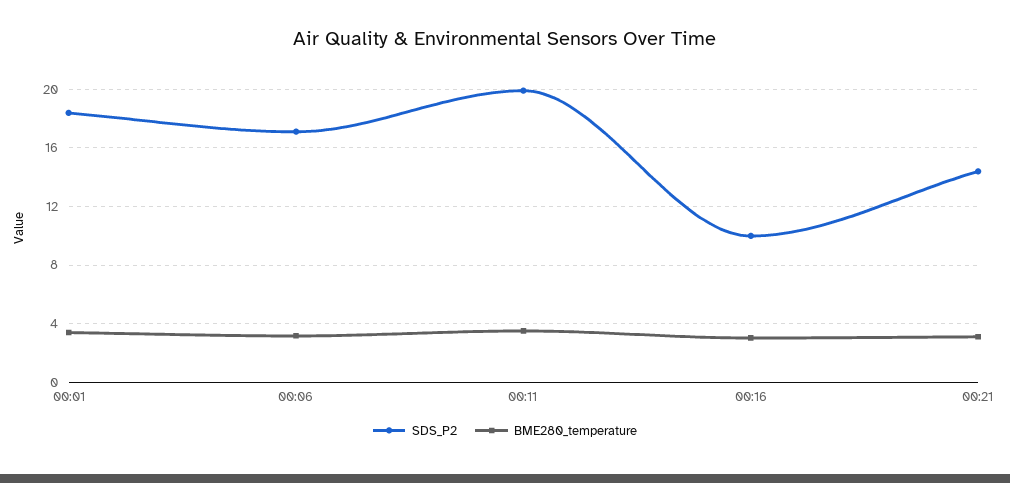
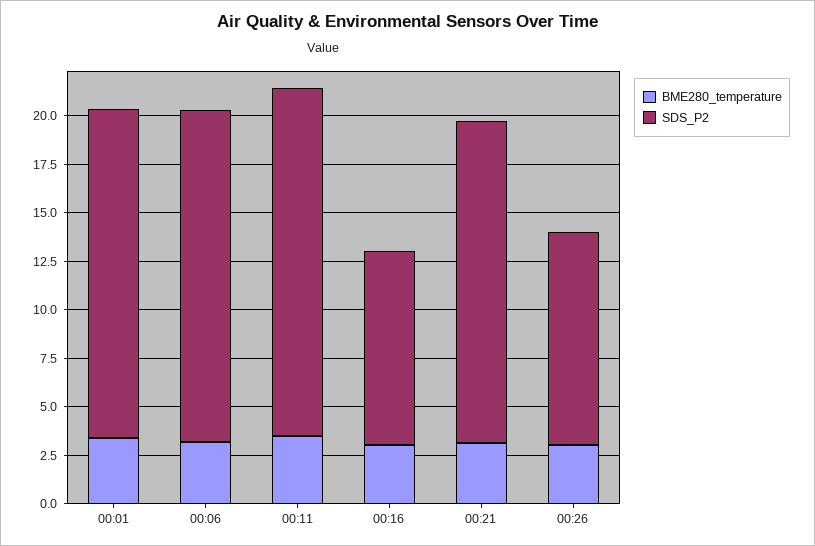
SDS_P2, 00:01: 18.5 -> 17
SDS_P2, 00:11: 20 -> 18
SDS_P2, 00:21: 14.5 -> 16.5
BME280_temperature, 00:26: none -> 3
SDS_P2, 00:26: none -> 11

